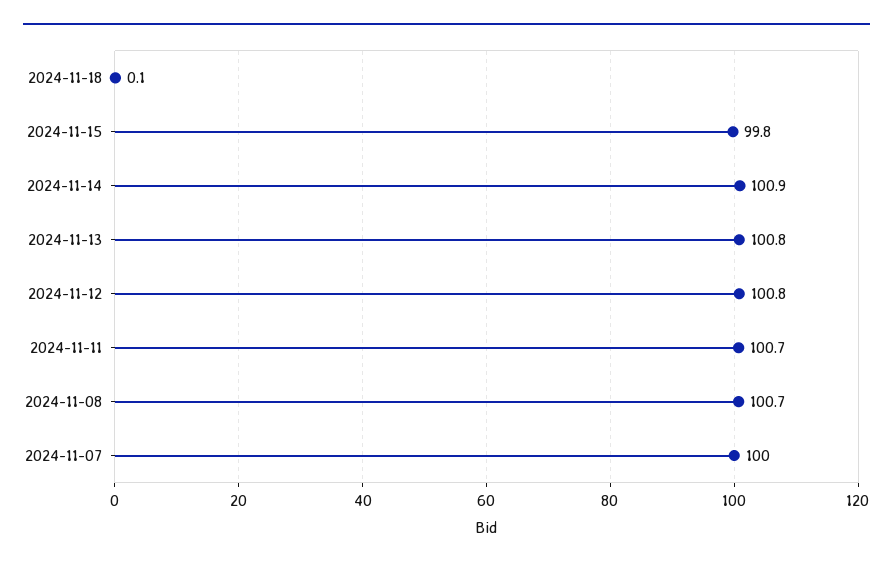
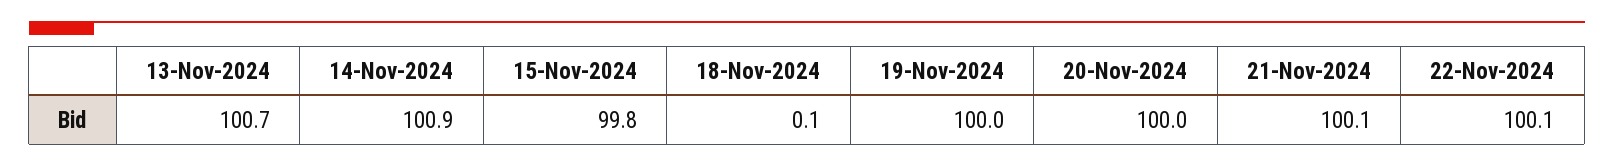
2024-11-13: 100.8 -> 100.7
2024-11-12: 100.8 -> none
2024-11-11: 100.7 -> none
2024-11-08: 100.7 -> none
2024-11-07: 100 -> none
19-Nov-2024: none -> 100
20-Nov-2024: none -> 100
21-Nov-2024: none -> 100.1
22-Nov-2024: none -> 100.1

